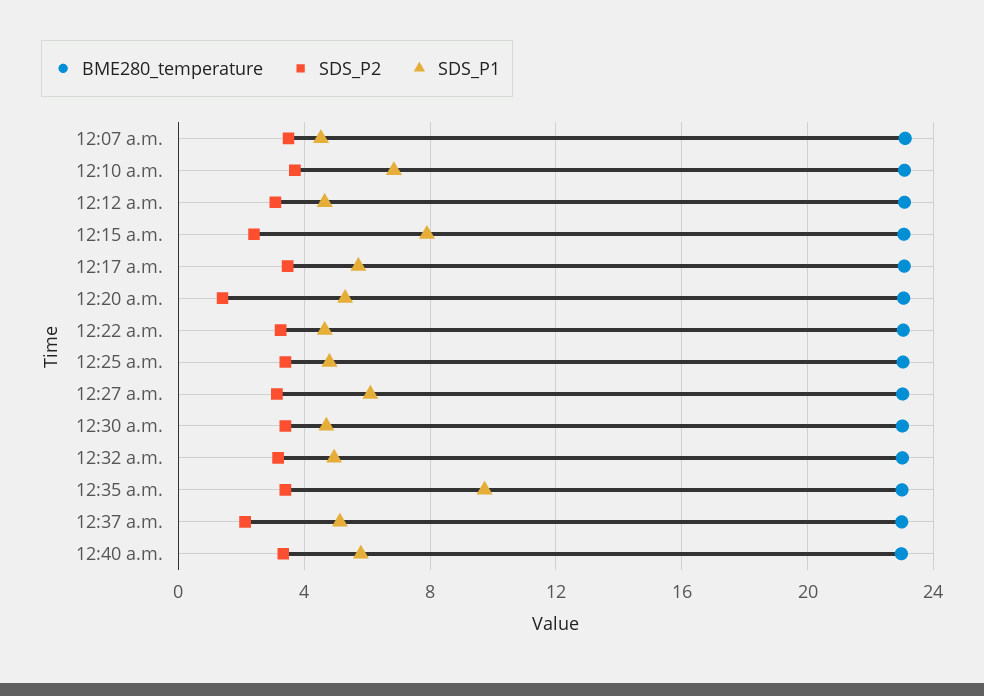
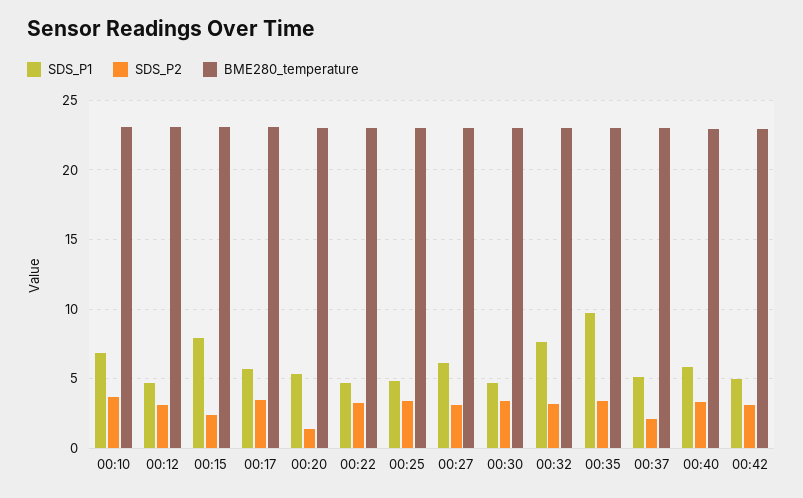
BME280_temperature, 12:07 a.m.: 23 -> none
SDS_P2, 12:07 a.m.: 3.5 -> none
SDS_P1, 12:07 a.m.: 4.5 -> none
SDS_P1, 12:32 a.m.: 5 -> 7.5
SDS_P1, 00:42: none -> 5
SDS_P2, 00:42: none -> 3
BME280_temperature, 00:42: none -> 23

